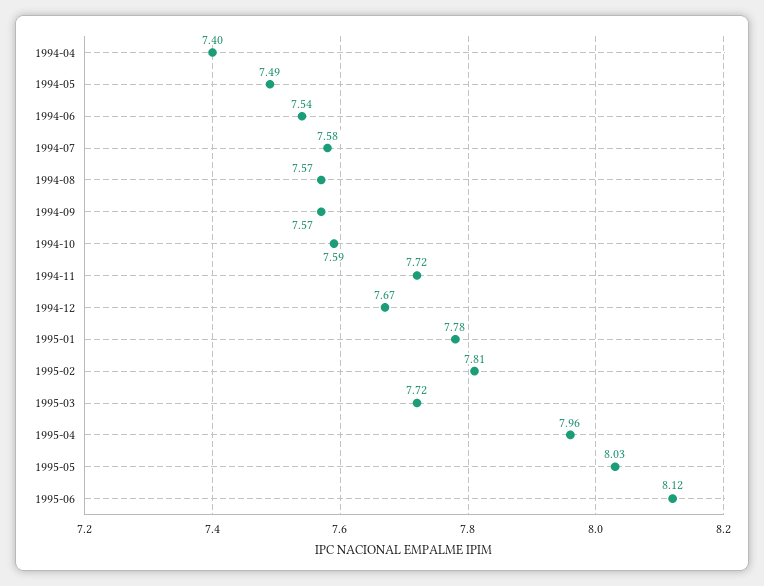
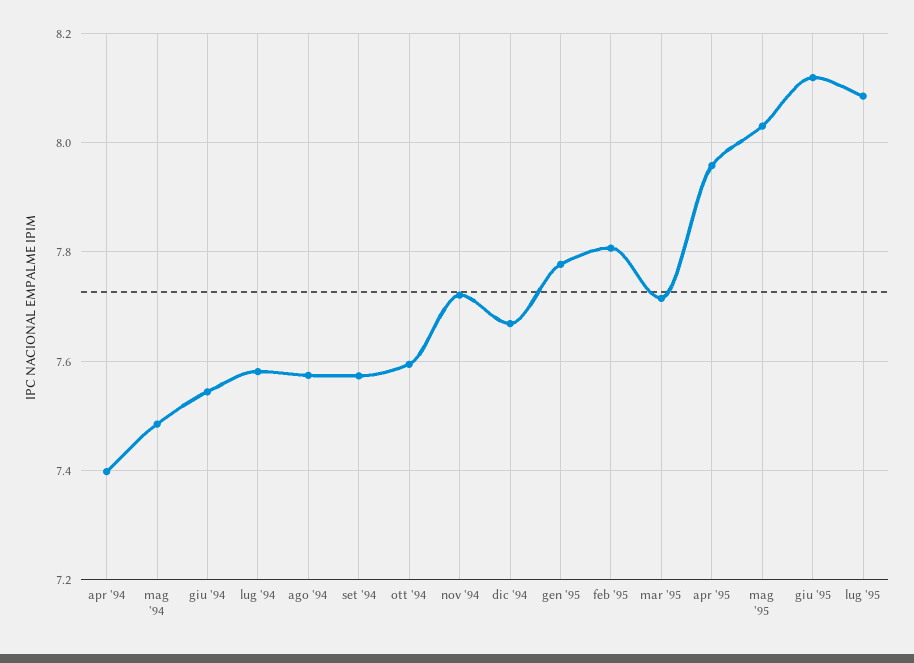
lug '95: none -> 8.08

